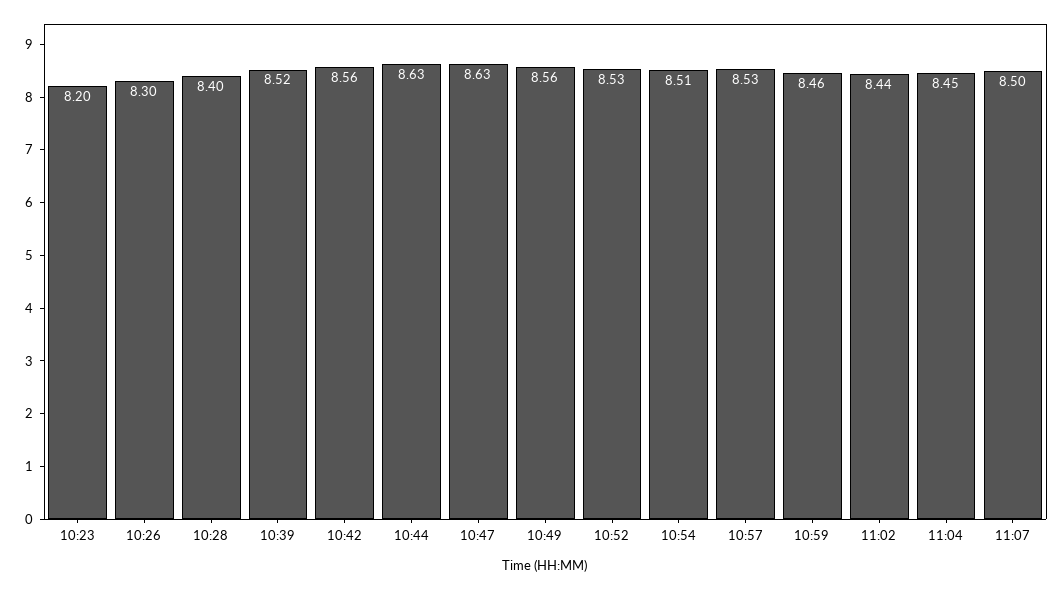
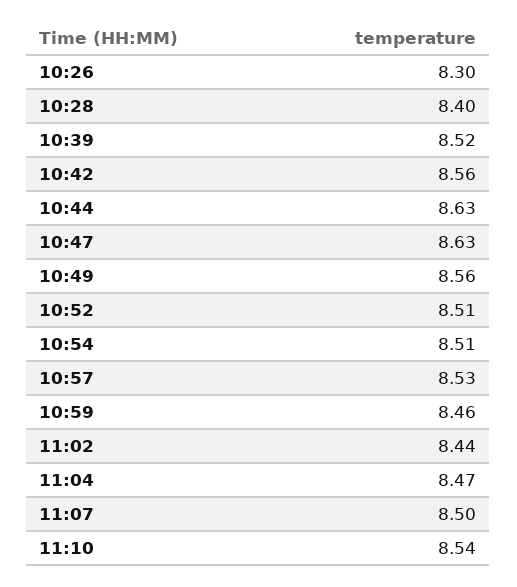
10:23: 8.2 -> none
10:52: 8.53 -> 8.51
11:04: 8.45 -> 8.47
11:10: none -> 8.54

